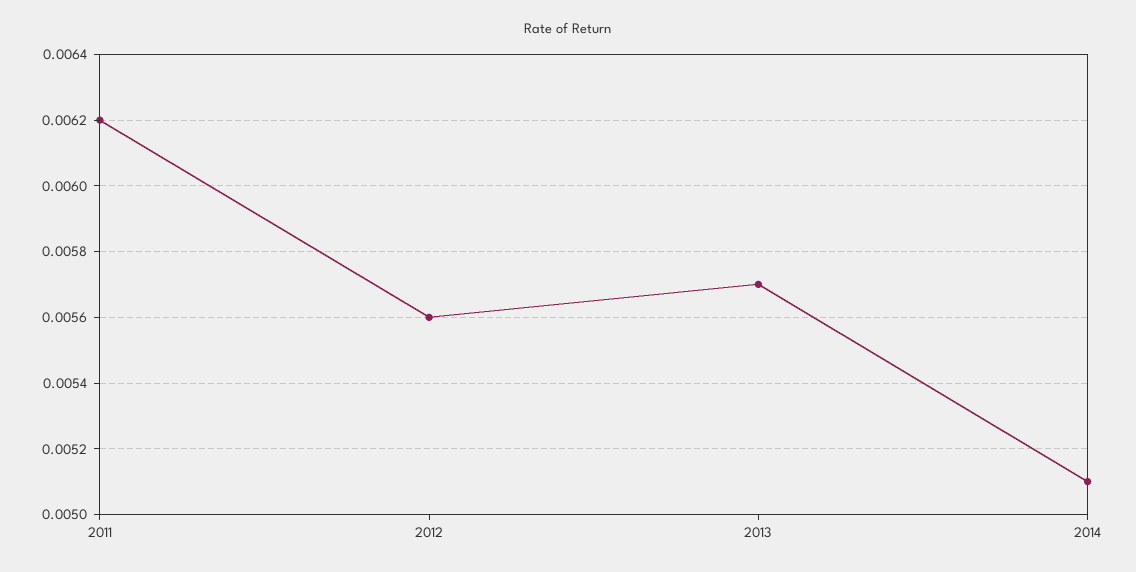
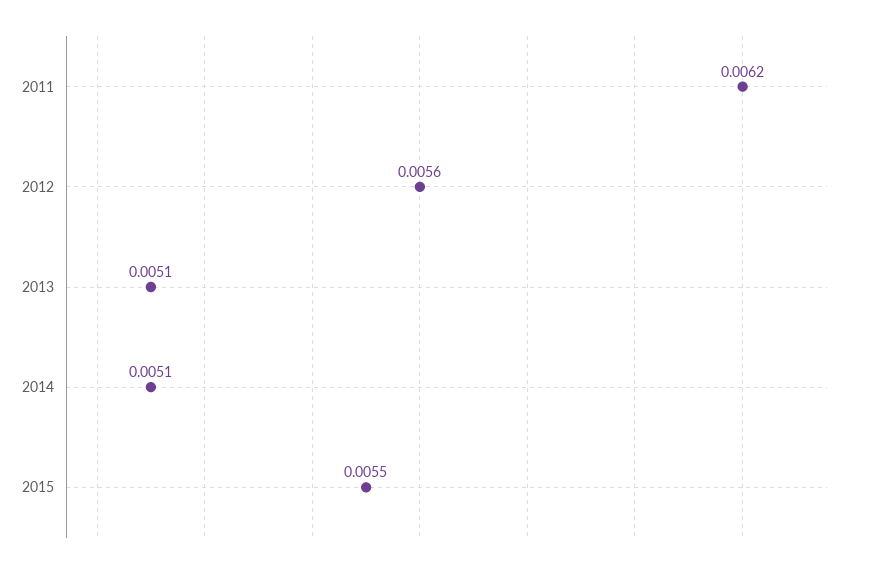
2013: 0.0057 -> 0.0051
2015: none -> 0.0055

